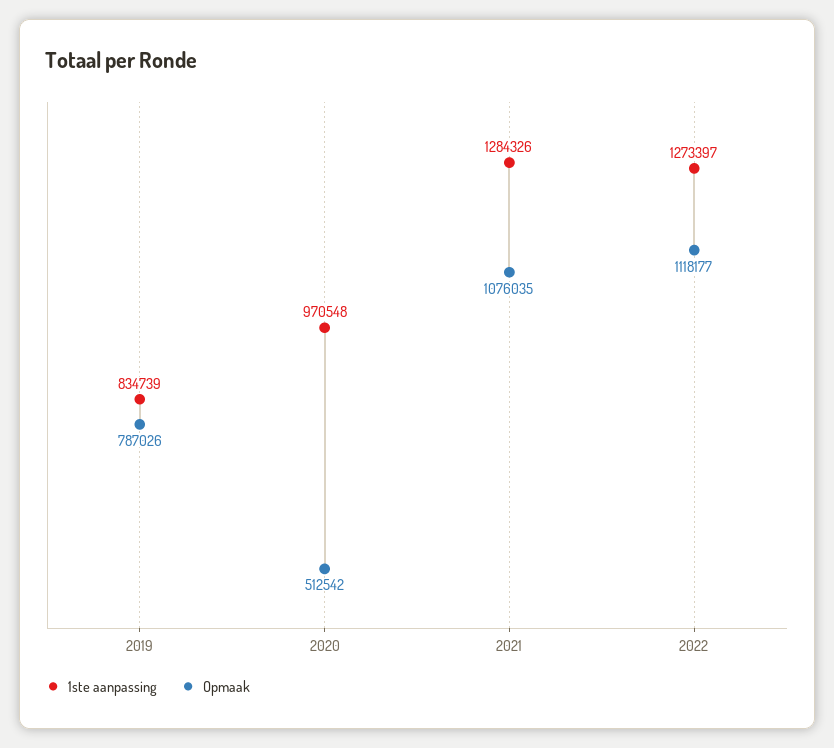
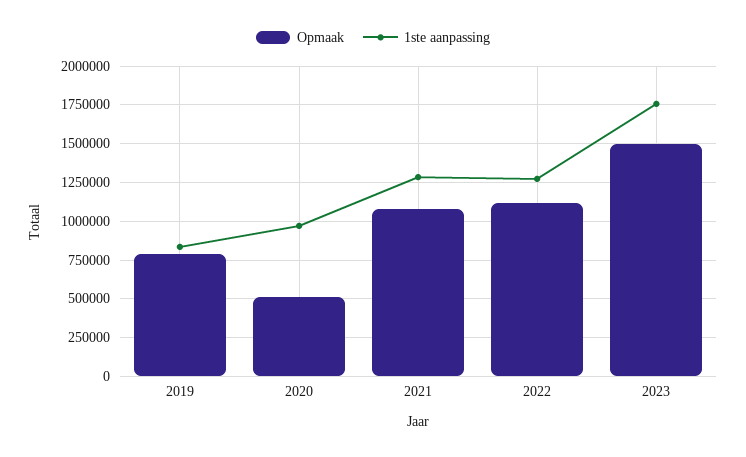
Opmaak, 2023: none -> 1500000
1ste aanpassing, 2023: none -> 1750000

